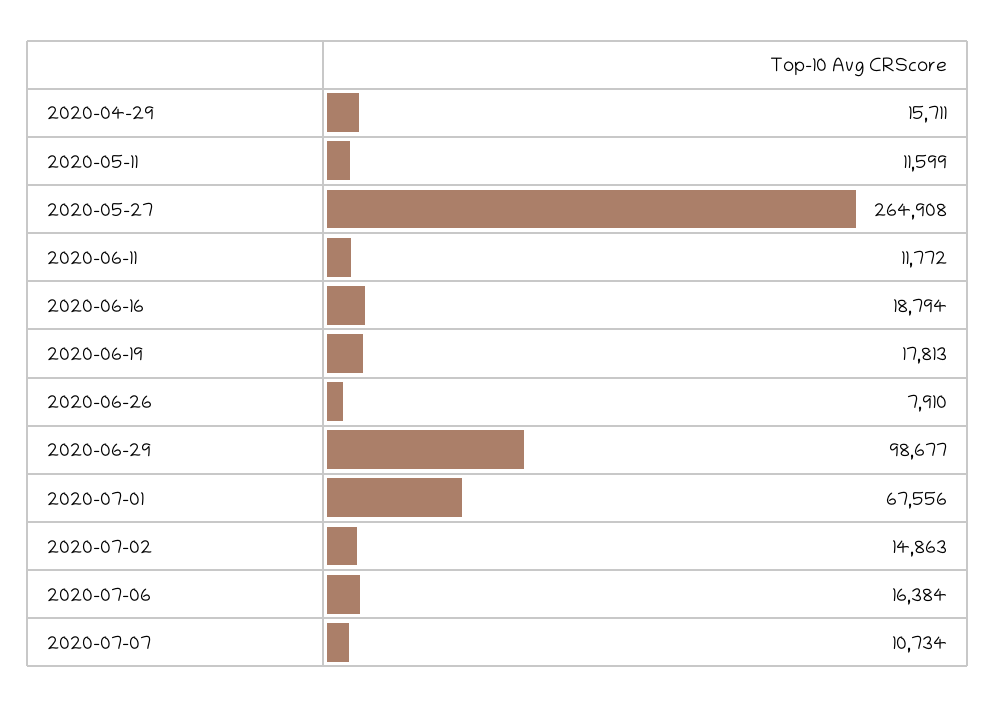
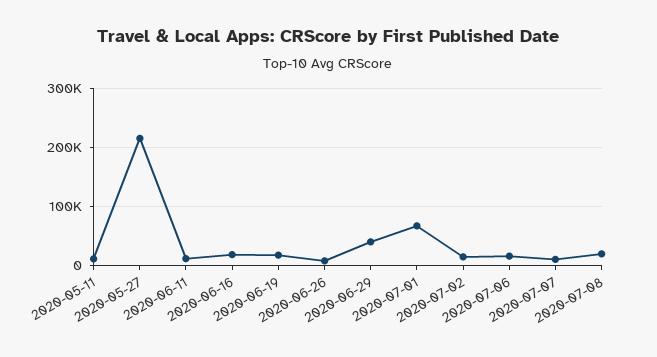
2020-04-29: 15711 -> none
2020-05-27: 264908 -> 220000
2020-06-29: 98677 -> 40000
2020-07-08: none -> 20000

